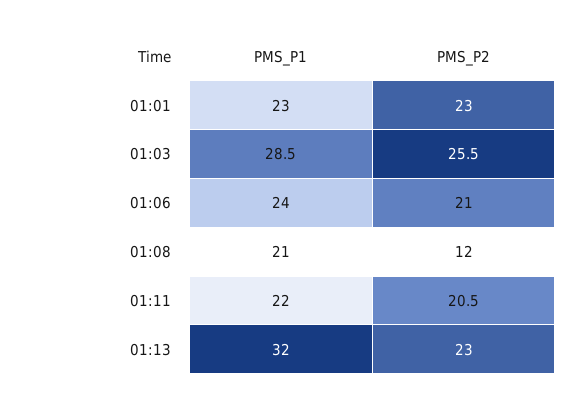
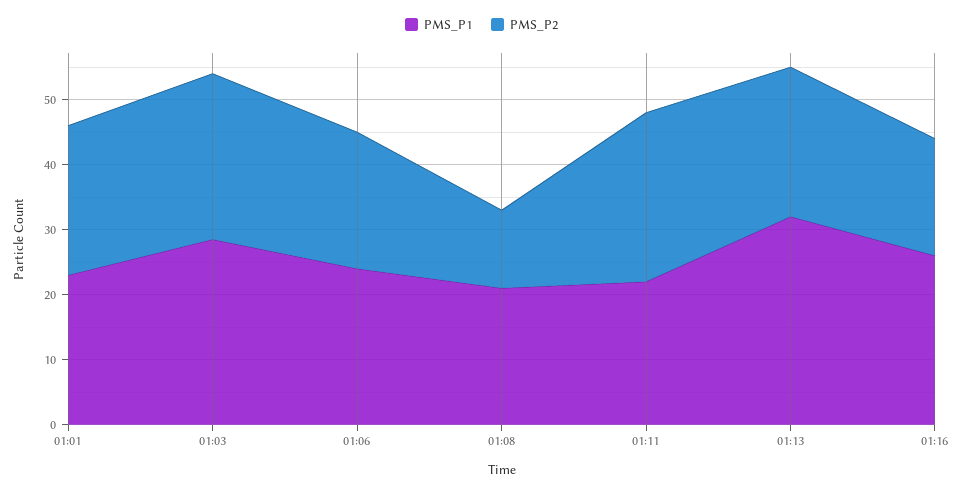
PMS_P2, 01:11: 20.5 -> 26
PMS_P1, 01:16: none -> 26
PMS_P2, 01:16: none -> 18

